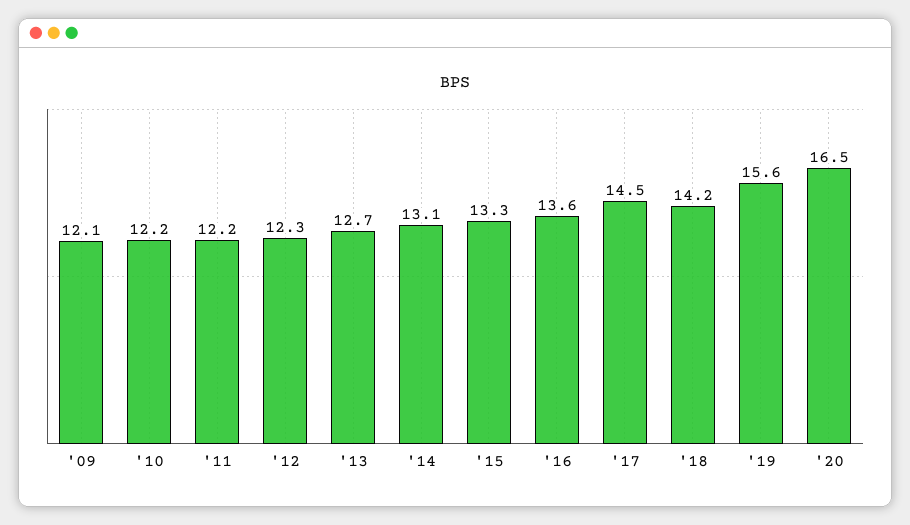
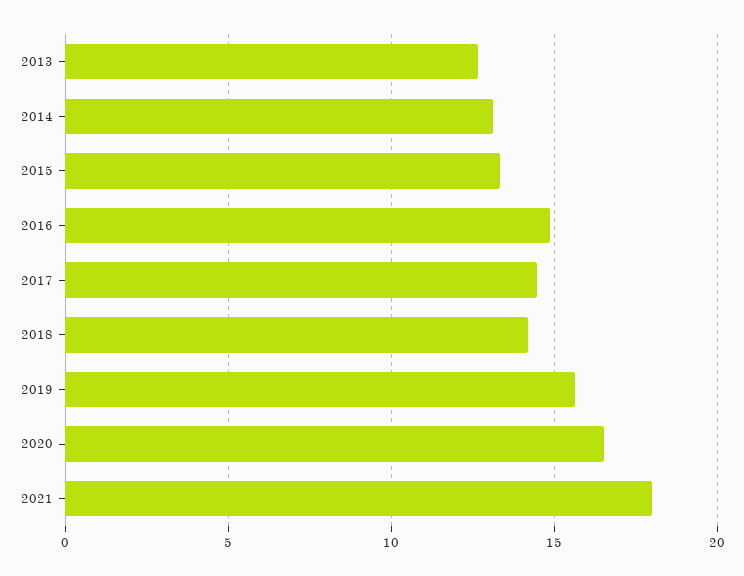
'09: 12.1 -> none
'10: 12.2 -> none
'11: 12.2 -> none
'12: 12.3 -> none
'16: 13.6 -> 15
2021: none -> 18

